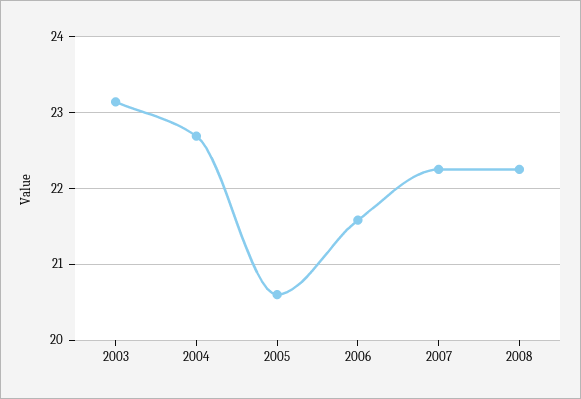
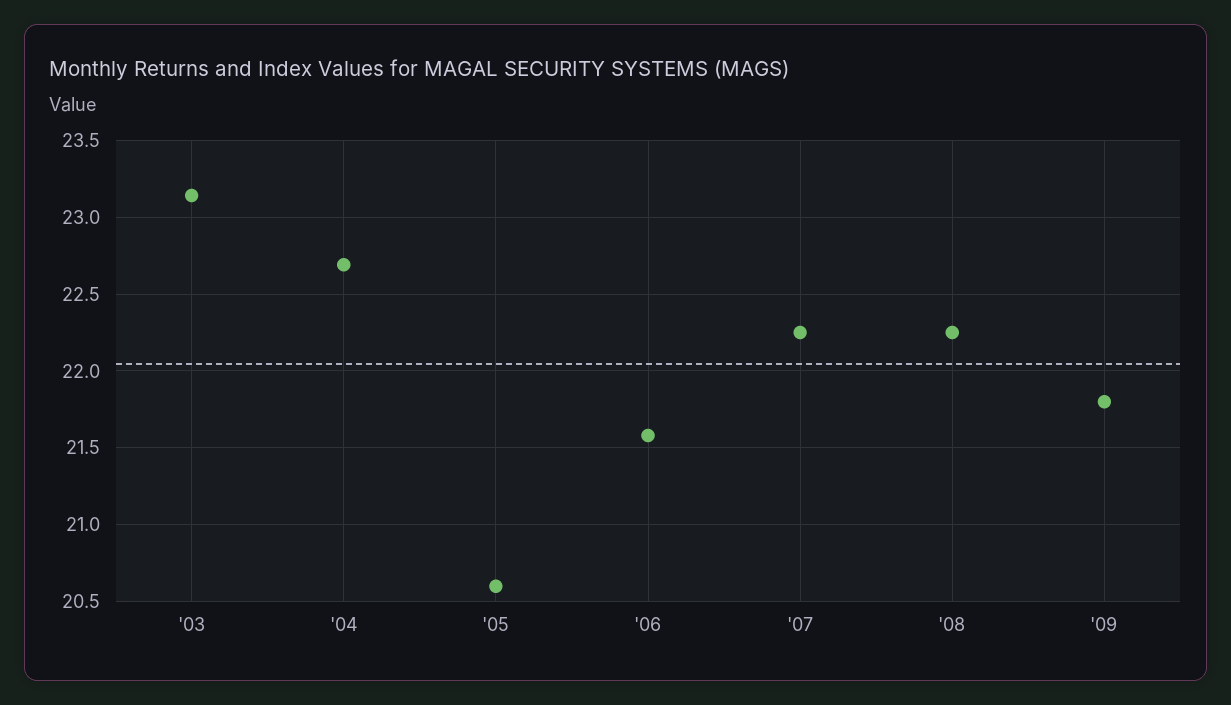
'09: none -> 21.8

